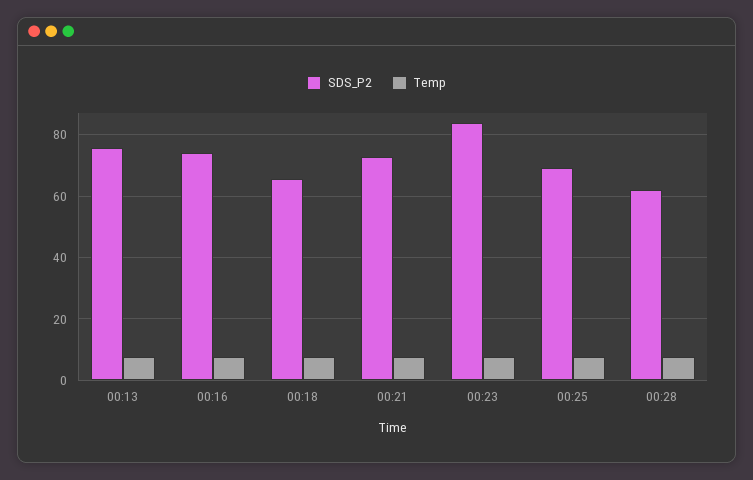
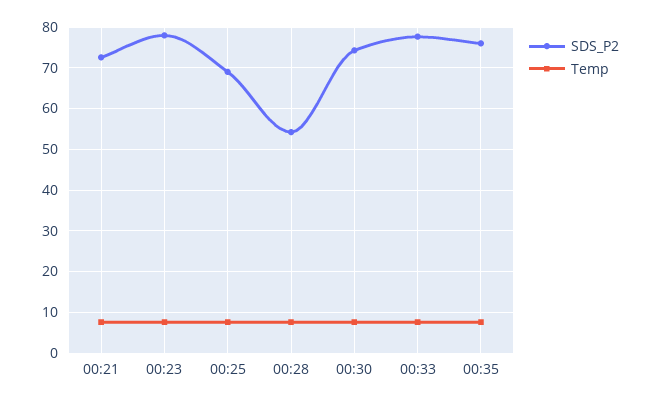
SDS_P2, 00:13: 76 -> none
Temp, 00:13: 8 -> none
SDS_P2, 00:16: 74 -> none
Temp, 00:16: 8 -> none
SDS_P2, 00:18: 66 -> none
Temp, 00:18: 8 -> none
SDS_P2, 00:23: 84 -> 78
SDS_P2, 00:28: 62 -> 54
SDS_P2, 00:30: none -> 74
Temp, 00:30: none -> 8
SDS_P2, 00:33: none -> 78
Temp, 00:33: none -> 8
SDS_P2, 00:35: none -> 76
Temp, 00:35: none -> 8

